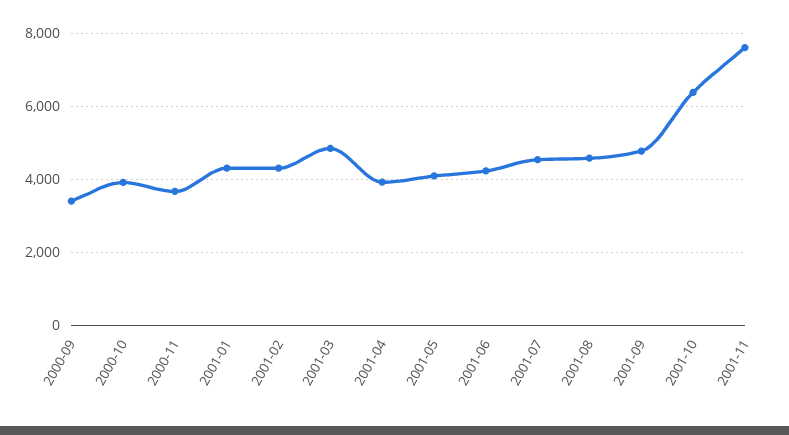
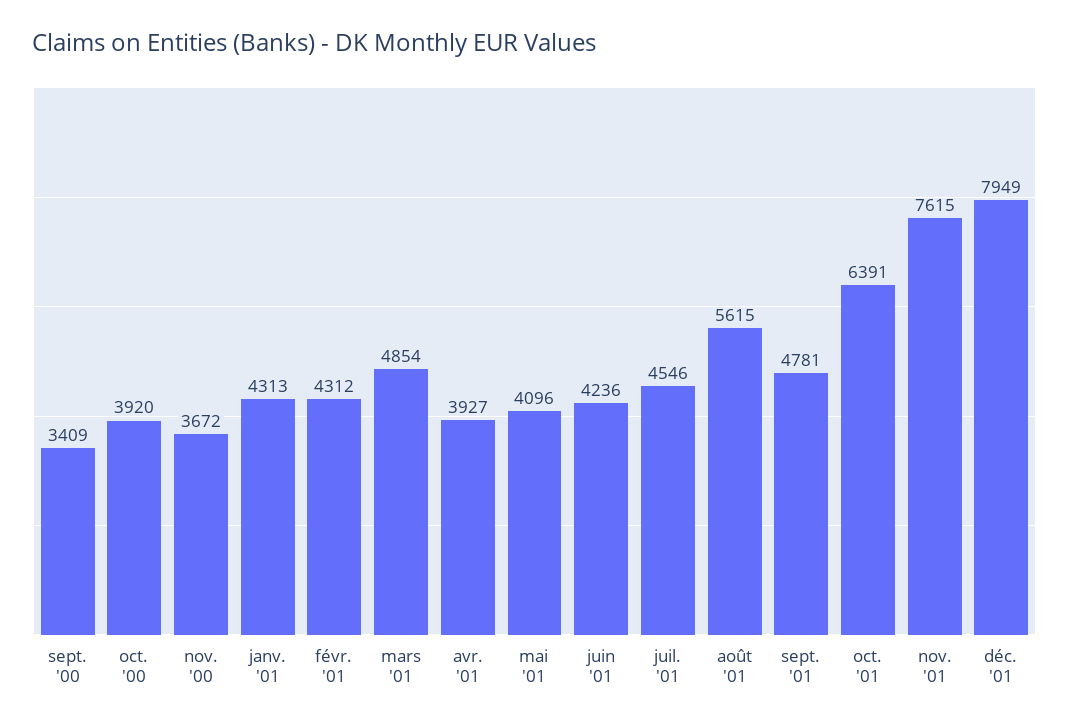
2001-08: 4600 -> 5615
déc. '01: none -> 7949

